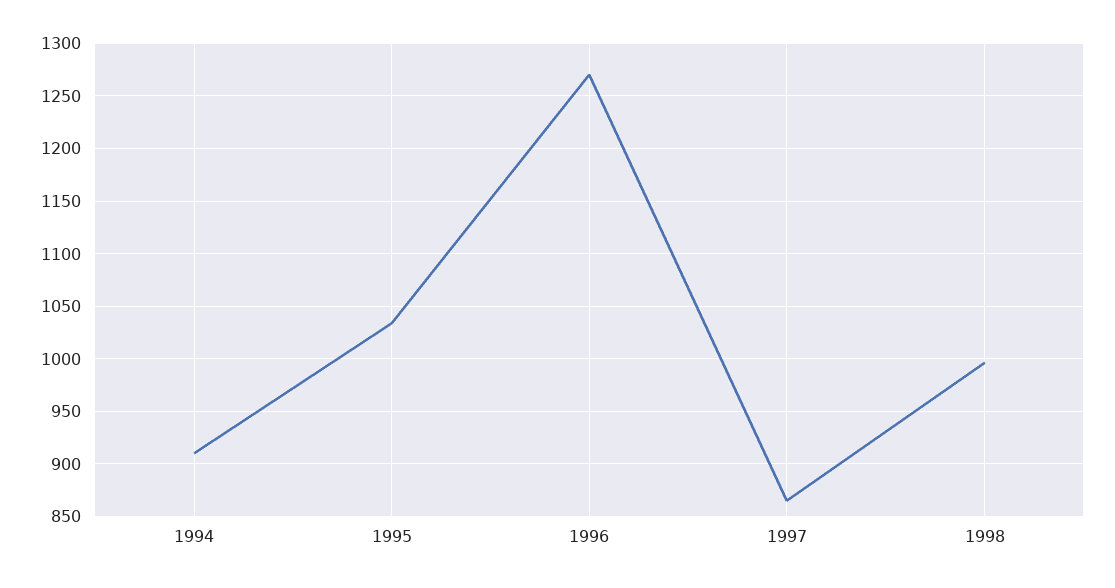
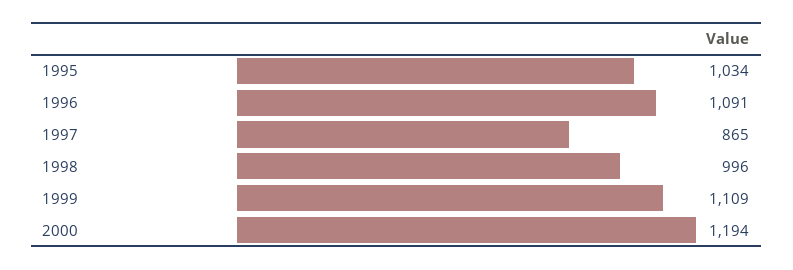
1994: 910 -> none
1996: 1270 -> 1091
1999: none -> 1109
2000: none -> 1194

